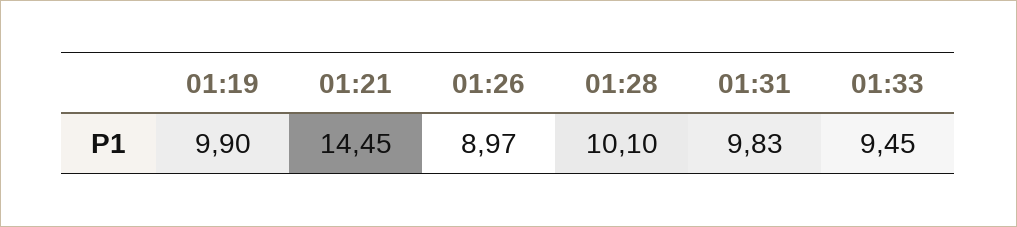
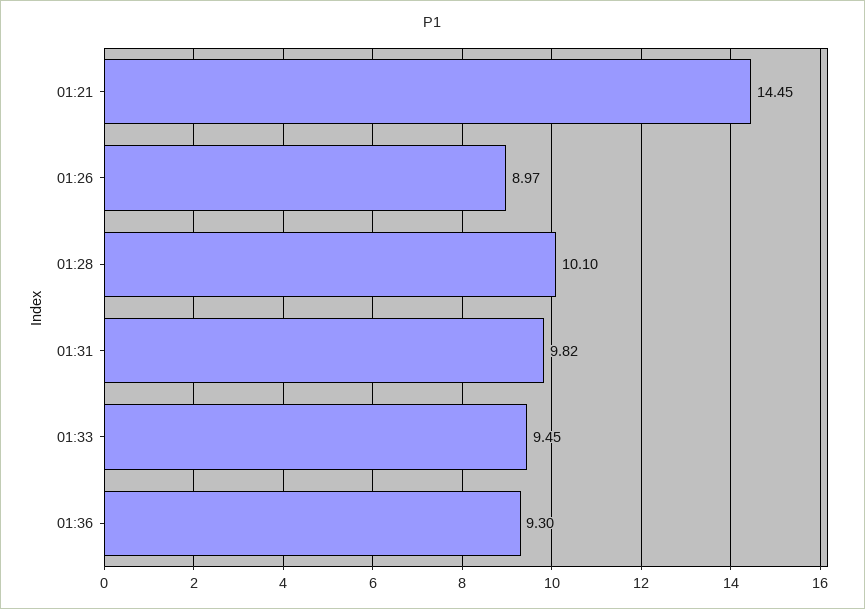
01:19: 9.9 -> none
01:31: 9.83 -> 9.82
01:36: none -> 9.3

